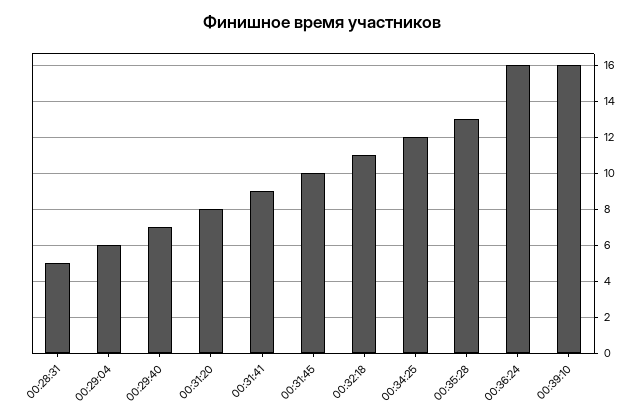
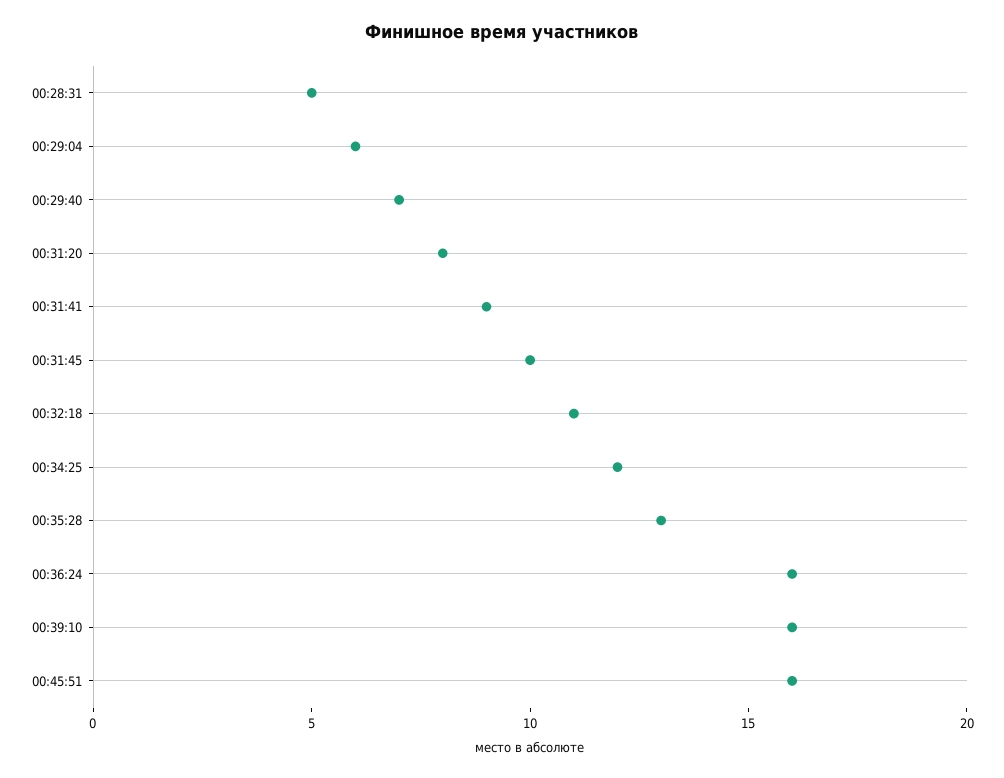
00:45:51: none -> 16

